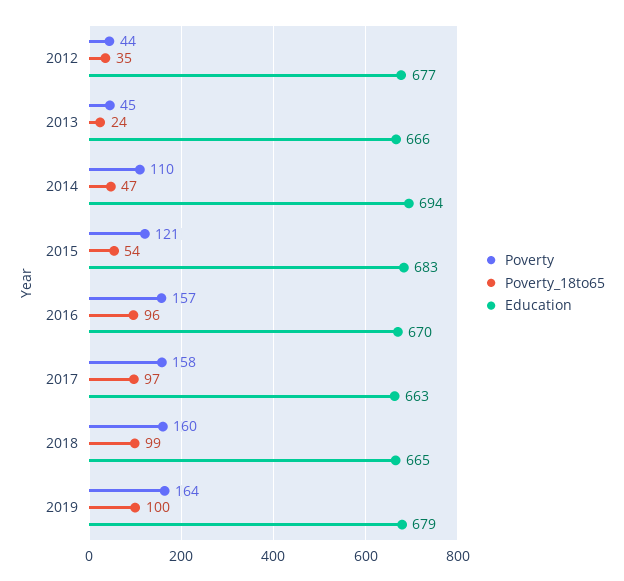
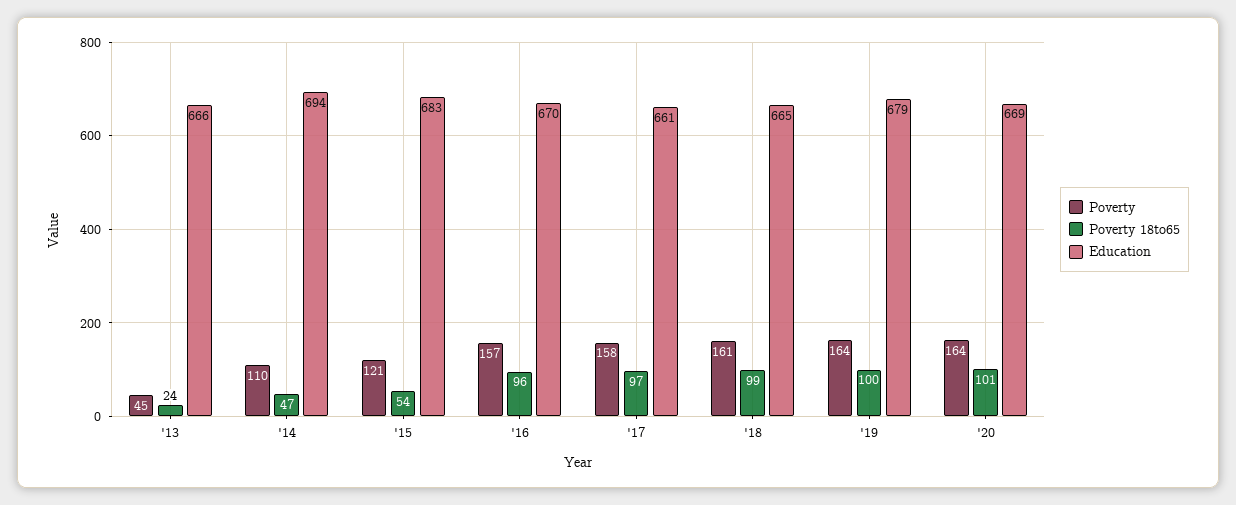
Poverty, 2012: 44 -> none
Poverty_18to65, 2012: 35 -> none
Education, 2012: 677 -> none
Education, 2017: 663 -> 661
Poverty, 2018: 160 -> 161
Poverty, '20: none -> 164
Poverty_18to65, '20: none -> 101
Education, '20: none -> 669

